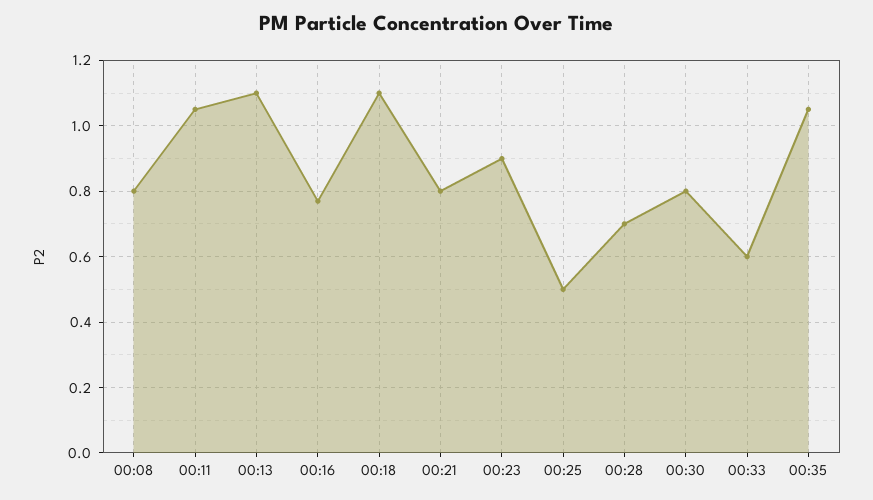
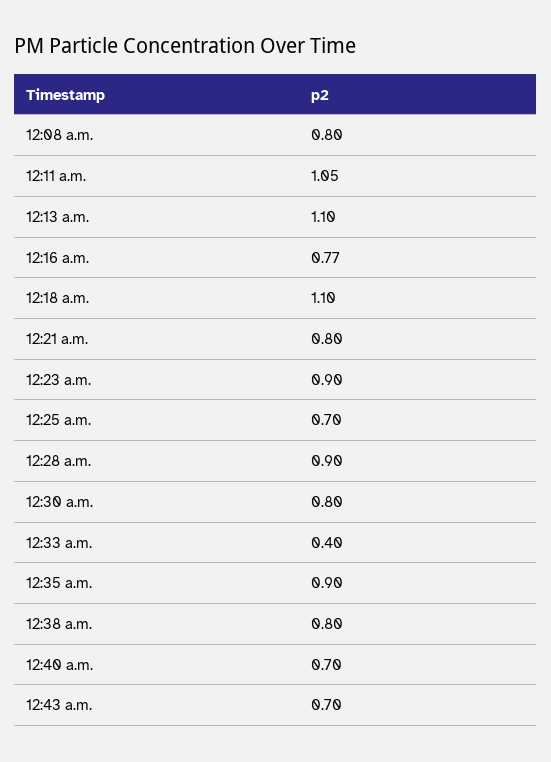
00:25: 0.5 -> 0.7
00:28: 0.7 -> 0.9
00:33: 0.6 -> 0.4
00:35: 1.05 -> 0.9
12:38 a.m.: none -> 0.8
12:40 a.m.: none -> 0.7
12:43 a.m.: none -> 0.7

